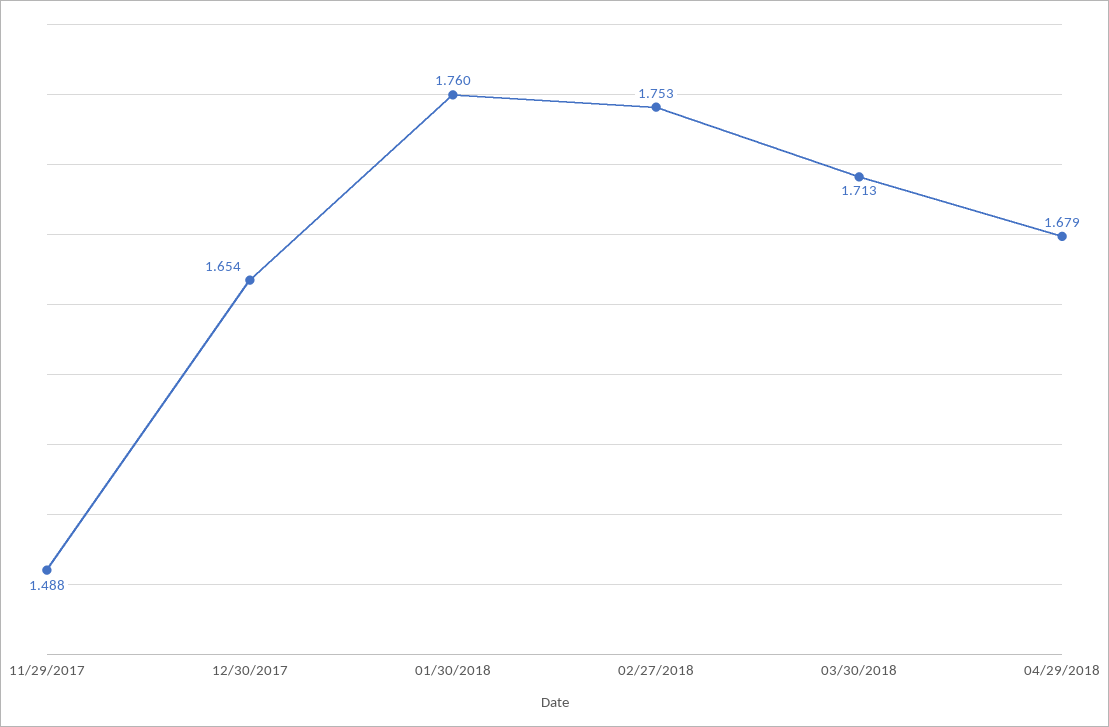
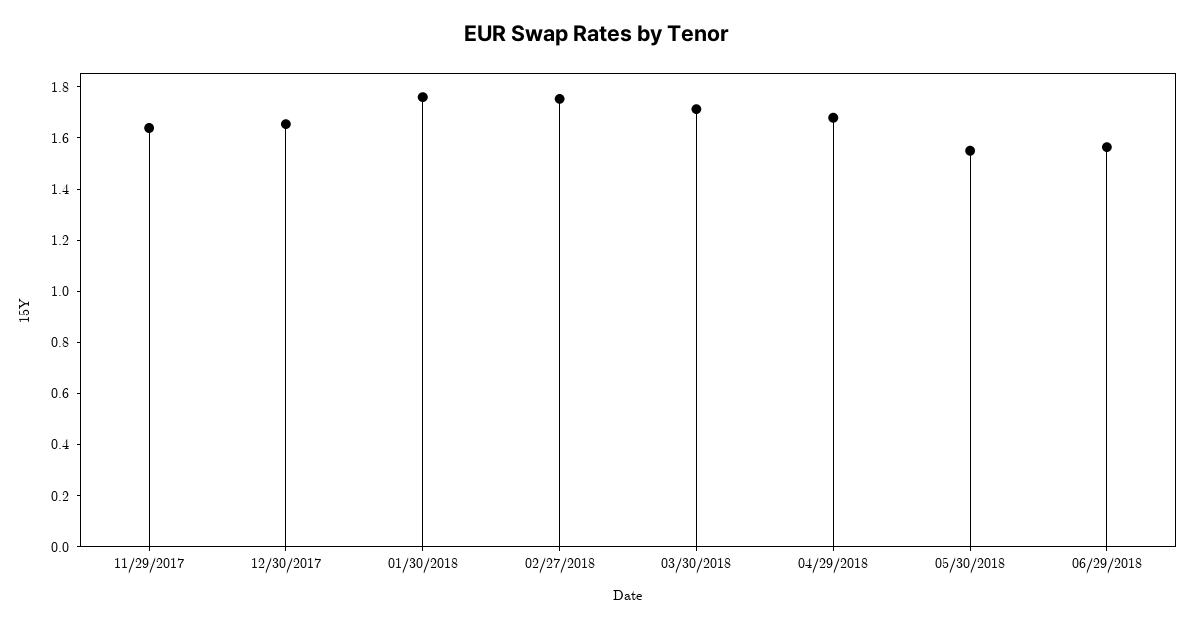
11/29/2017: 1.488 -> 1.65
05/30/2018: none -> 1.55
06/29/2018: none -> 1.55

